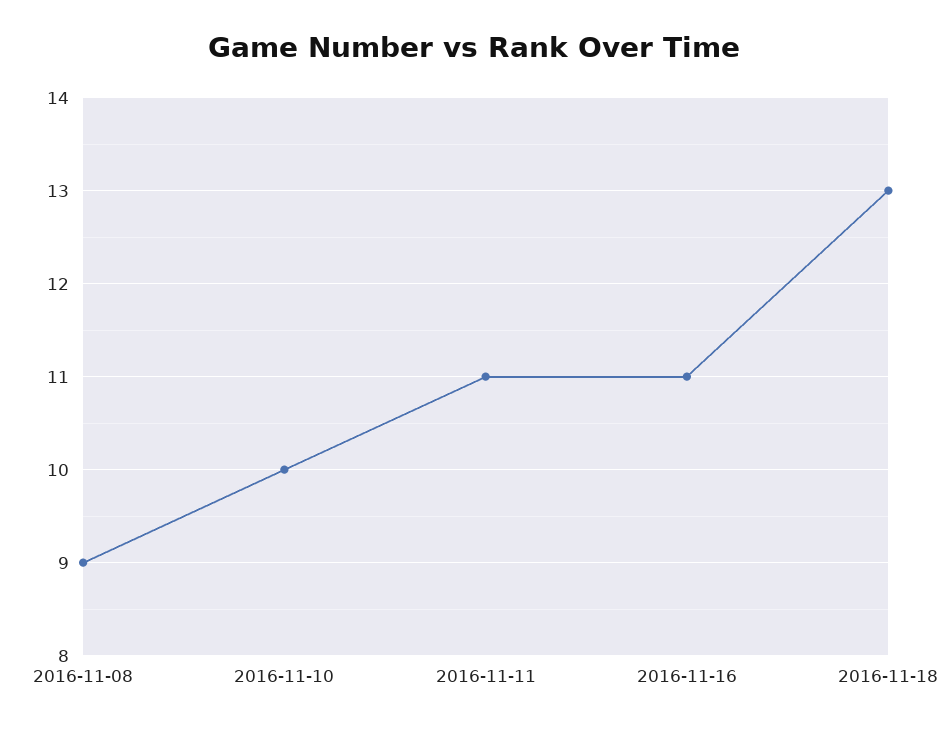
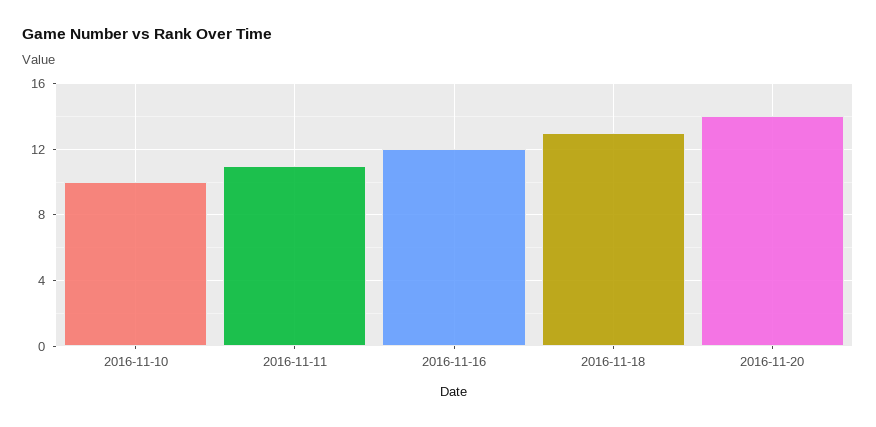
2016-11-08: 9 -> none
2016-11-16: 11 -> 12
2016-11-20: none -> 14

